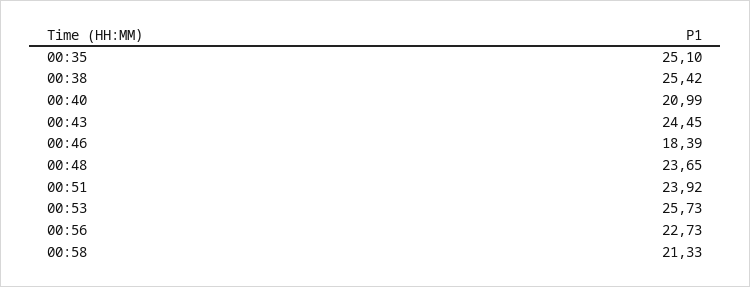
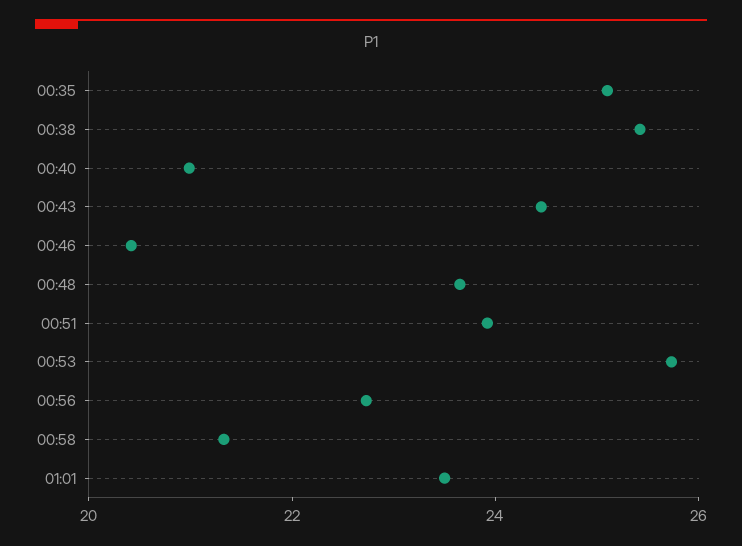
00:46: 18.39 -> 20.5
01:01: none -> 23.5

